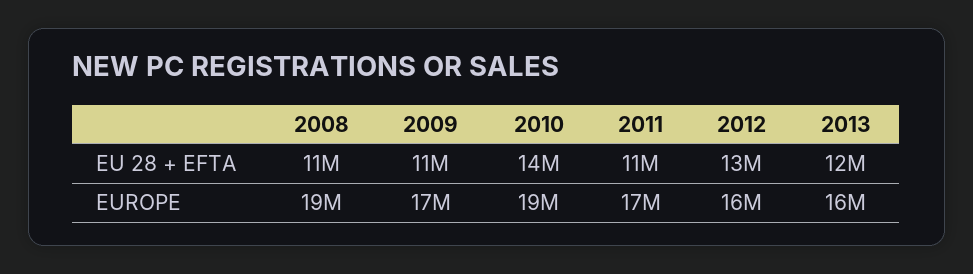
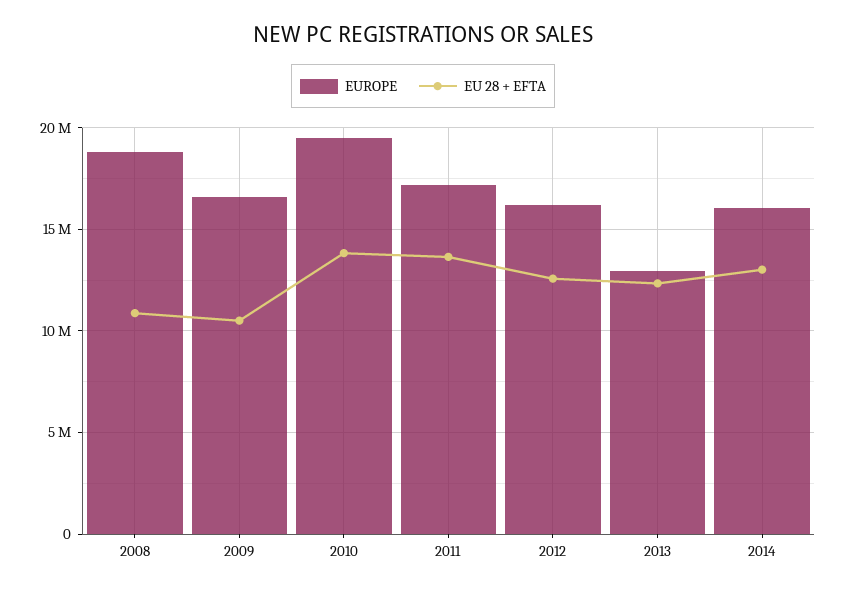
EU 28 + EFTA, 2011: 11000000 -> 13500000
EUROPE, 2013: 16000000 -> 13000000
EUROPE, 2014: none -> 16000000
EU 28 + EFTA, 2014: none -> 13000000

